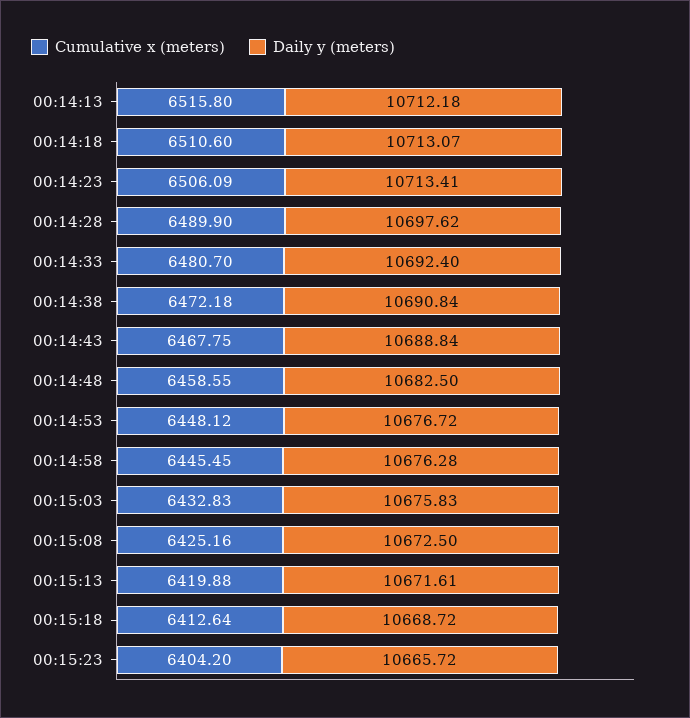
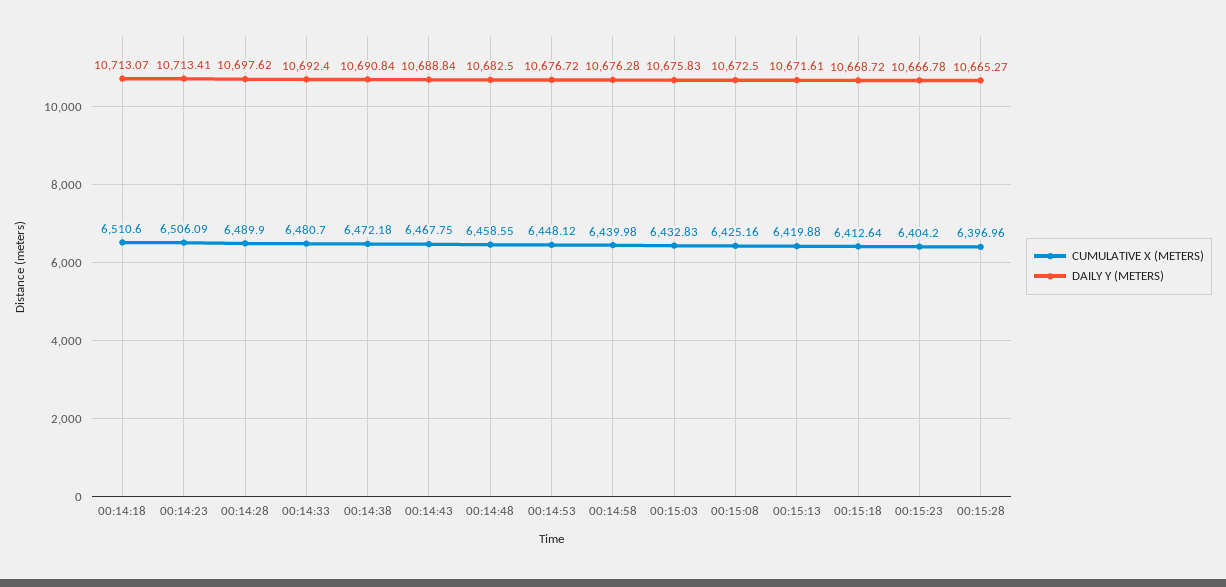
Cumulative x (meters), 00:14:13: 6515.8 -> none
Daily y (meters), 00:14:13: 10712.18 -> none
Cumulative x (meters), 00:14:58: 6445.45 -> 6439.98
Daily y (meters), 00:15:23: 10665.72 -> 10666.78
Cumulative x (meters), 00:15:28: none -> 6396.96
Daily y (meters), 00:15:28: none -> 10665.27

